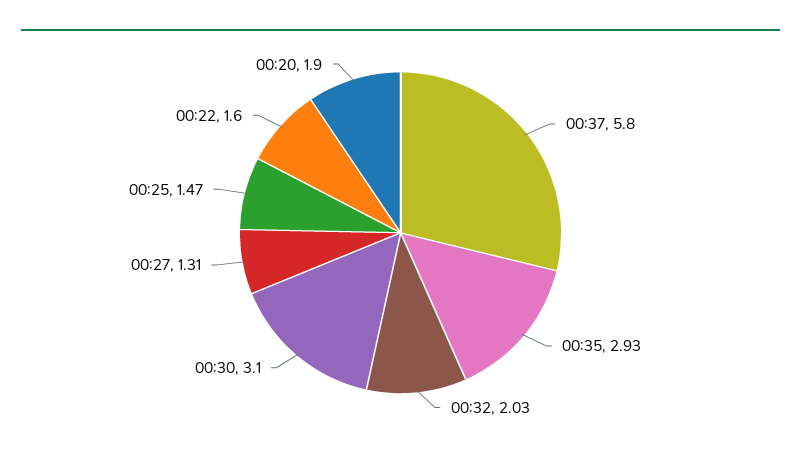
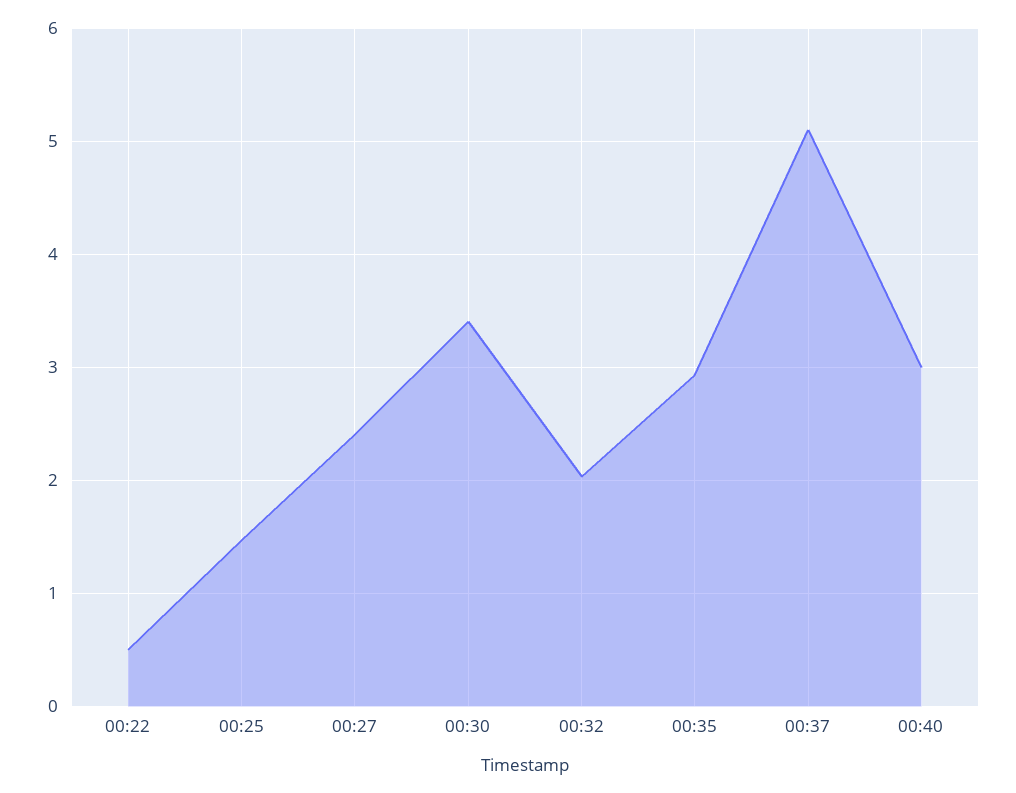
00:37: 5.8 -> 5.1
00:30: 3.1 -> 3.4
00:27: 1.31 -> 2.4
00:22: 1.6 -> 0.5
00:20: 1.9 -> none
00:40: none -> 3

